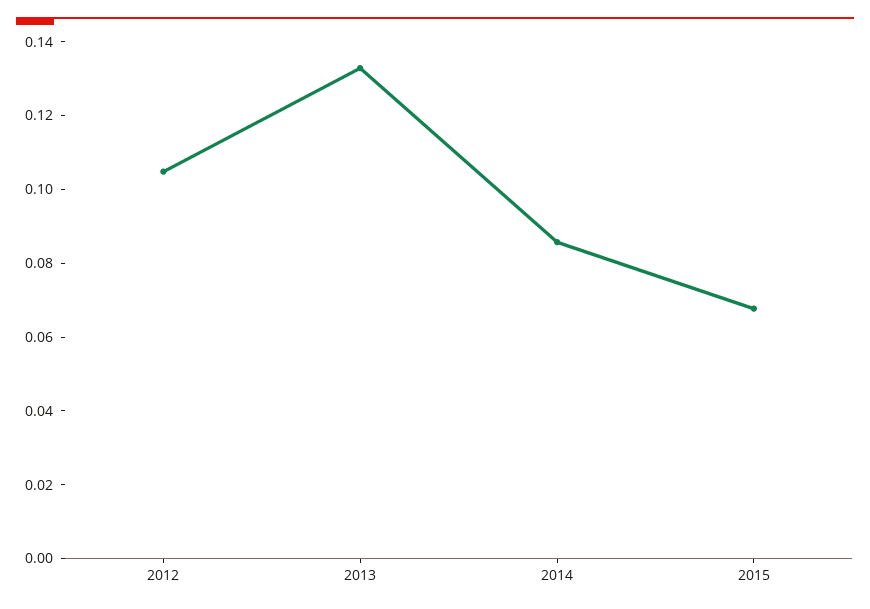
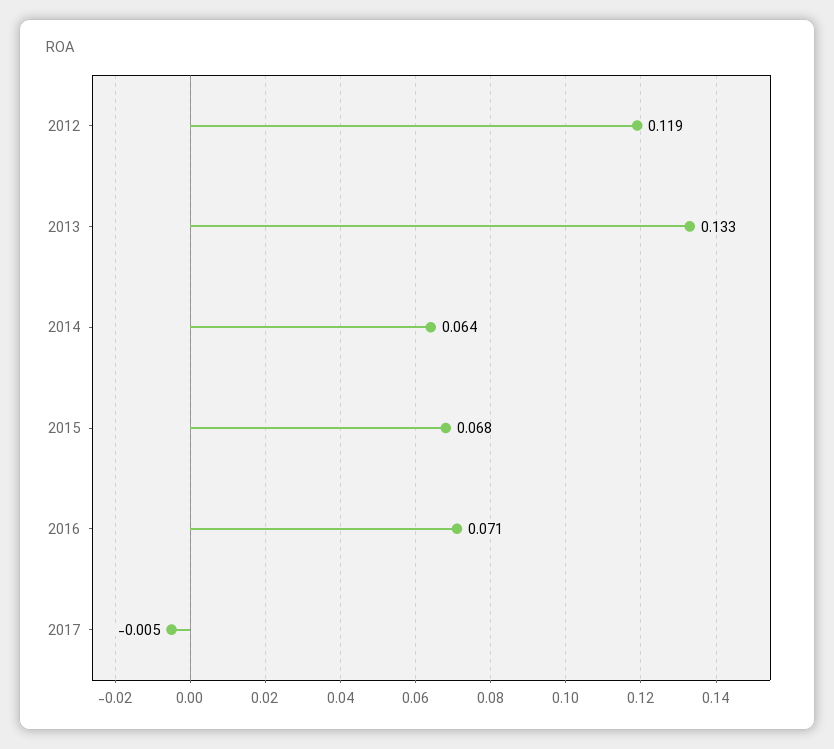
2012: 0.105 -> 0.119
2014: 0.085 -> 0.064
2016: none -> 0.071
2017: none -> -0.005

